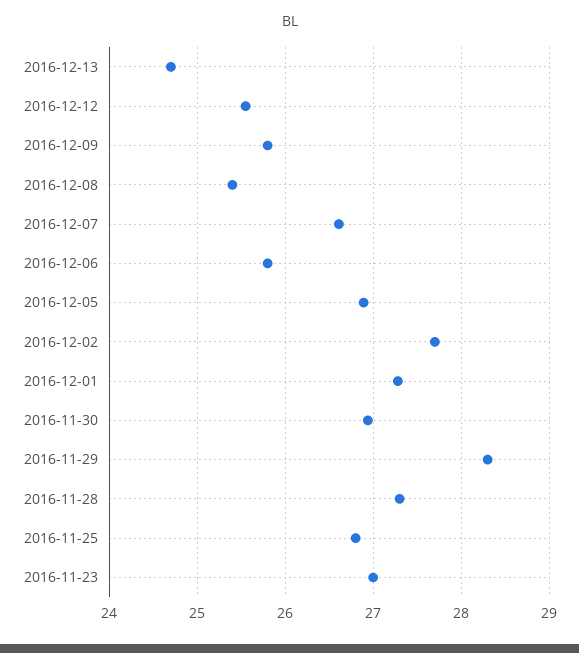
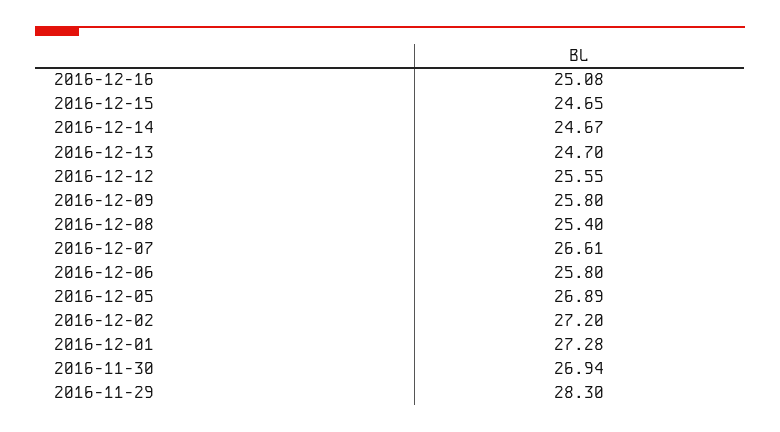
2016-12-02: 27.7 -> 27.2
2016-11-28: 27.3 -> none
2016-11-25: 26.8 -> none
2016-11-23: 27 -> none
2016-12-16: none -> 25.08
2016-12-15: none -> 24.65
2016-12-14: none -> 24.67

